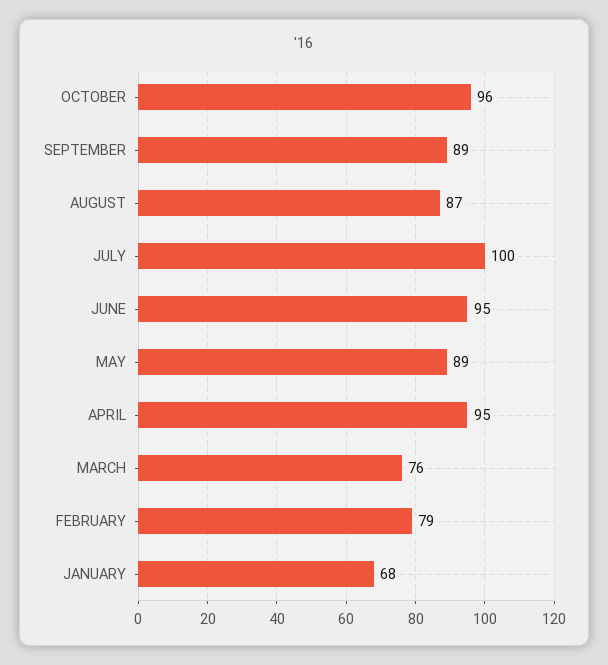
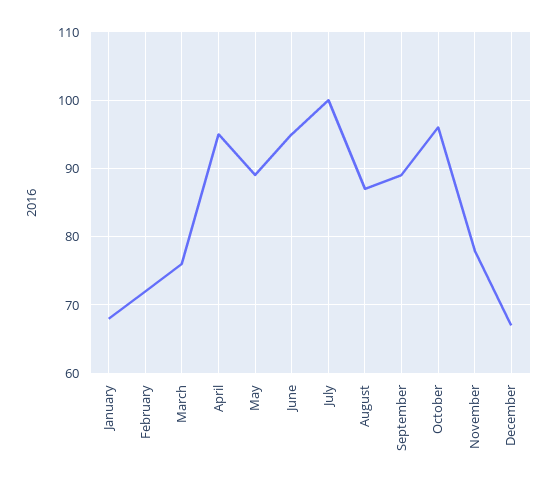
FEBRUARY: 79 -> 72
November: none -> 78
December: none -> 67

